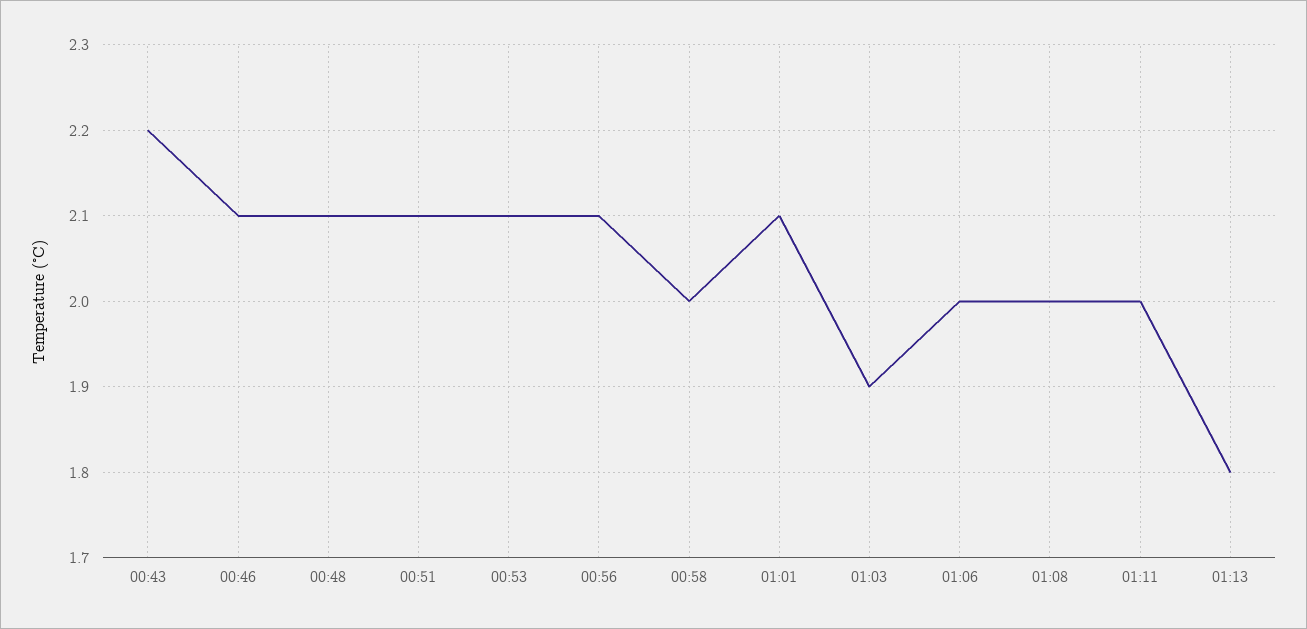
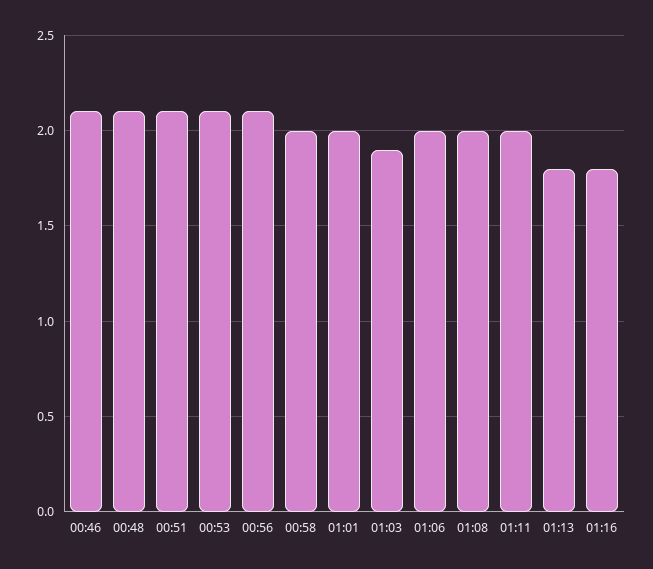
00:43: 2.2 -> none
01:01: 2.1 -> 2
01:16: none -> 1.8

